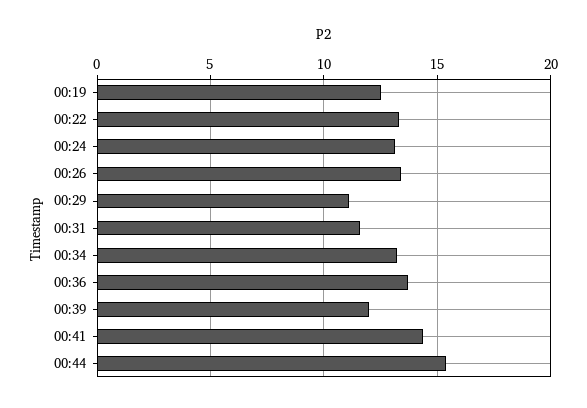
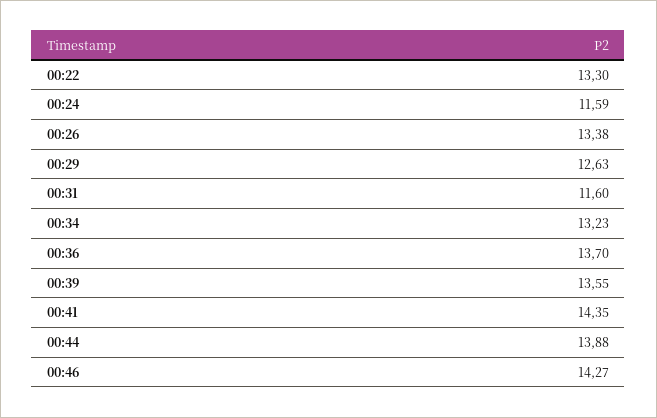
00:19: 12.5 -> none
00:24: 13 -> 11.59
00:29: 11 -> 12.63
00:39: 12 -> 13.55
00:44: 15.5 -> 13.88
00:46: none -> 14.27

